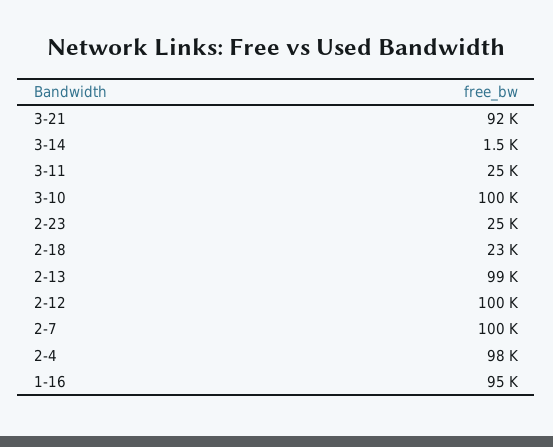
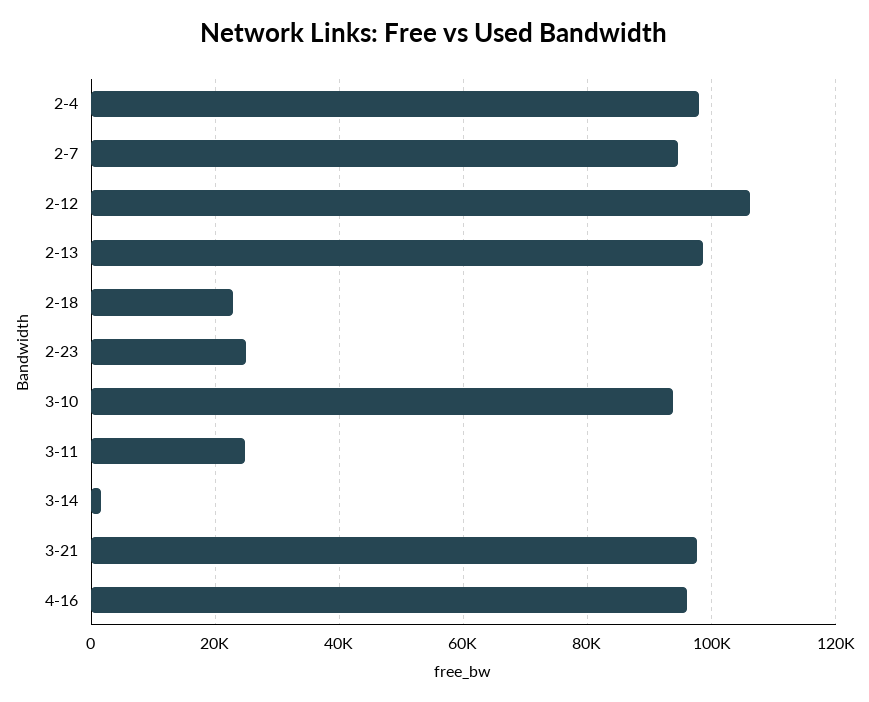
3-21: 92000 -> 98000
3-10: 100000 -> 94000
2-12: 100000 -> 106000
2-7: 100000 -> 94000
1-16: 95000 -> none
4-16: none -> 96000

